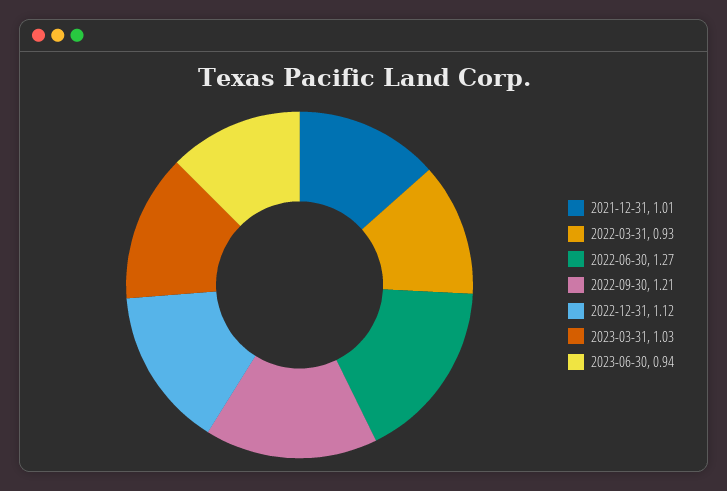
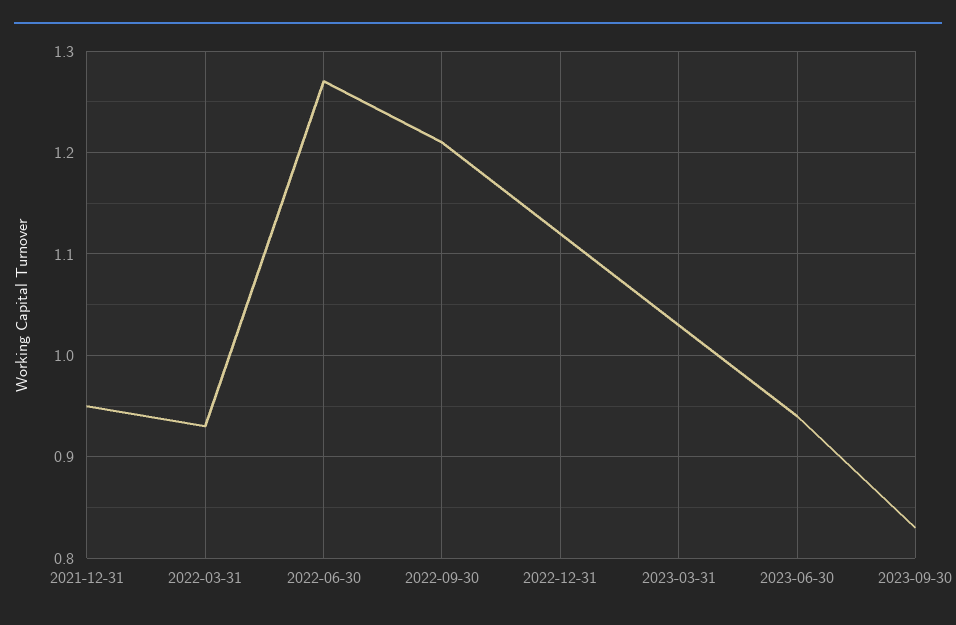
2021-12-31: 1.01 -> 0.95
2023-09-30: none -> 0.83

